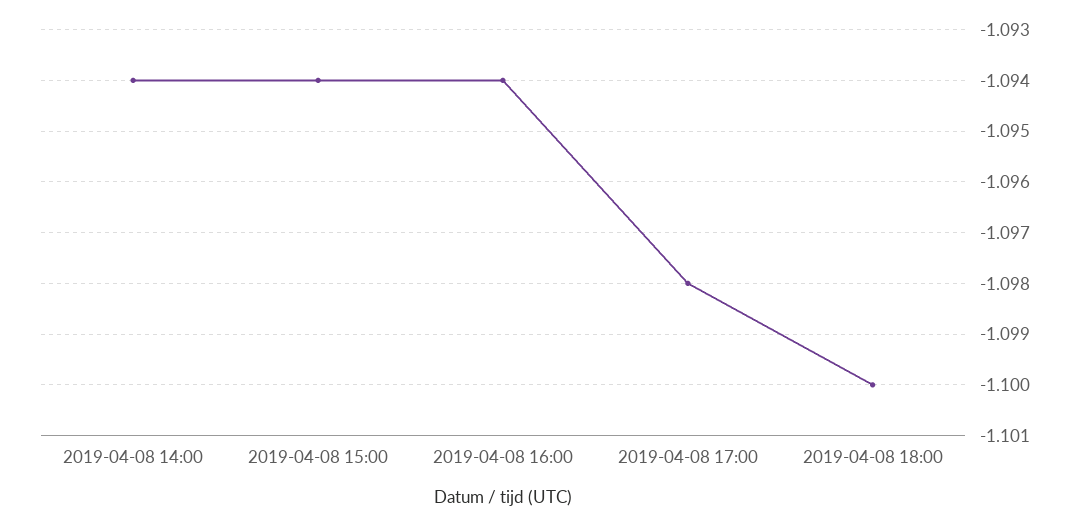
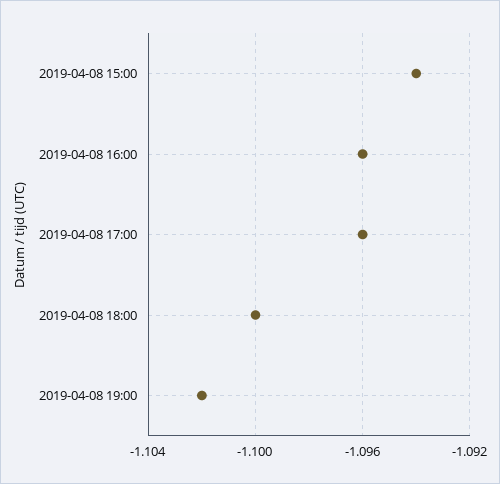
2019-04-08 14:00: -1.094 -> none
2019-04-08 16:00: -1.094 -> -1.096
2019-04-08 17:00: -1.098 -> -1.096
2019-04-08 19:00: none -> -1.102

